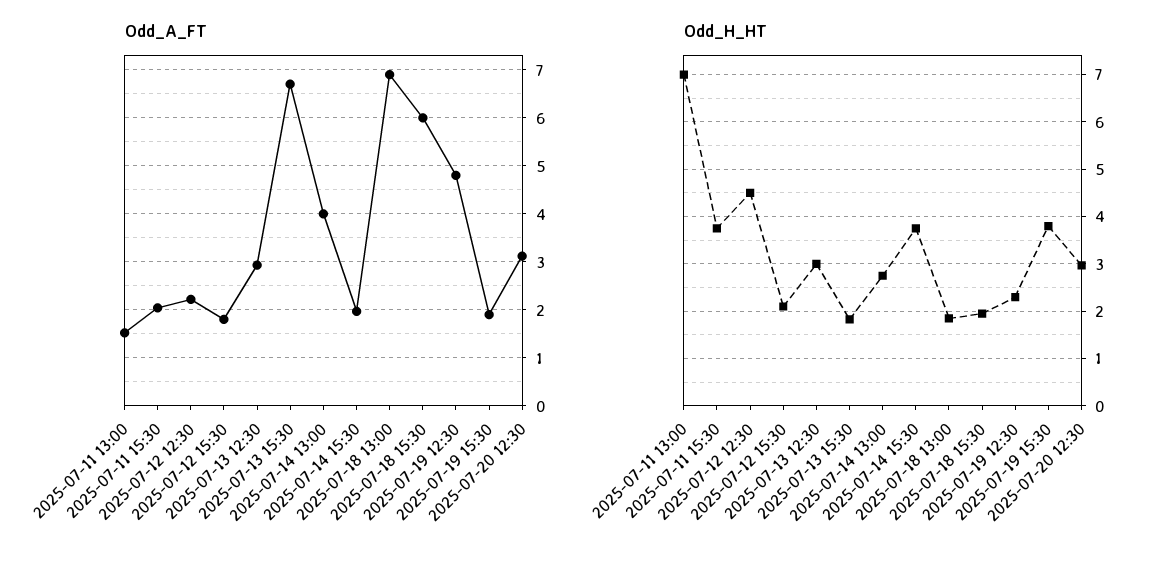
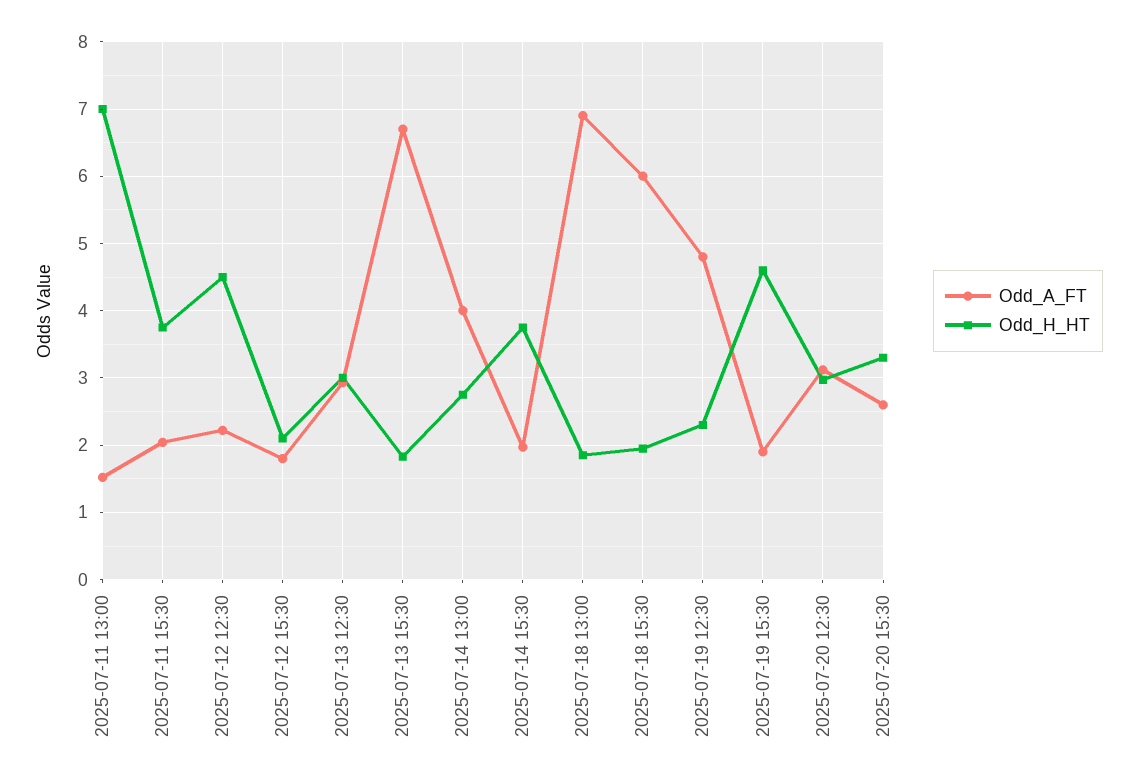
Odd_H_HT, 2025-07-19 15:30: 3.8 -> 4.6
Odd_A_FT, 2025-07-20 15:30: none -> 2.6
Odd_H_HT, 2025-07-20 15:30: none -> 3.3

